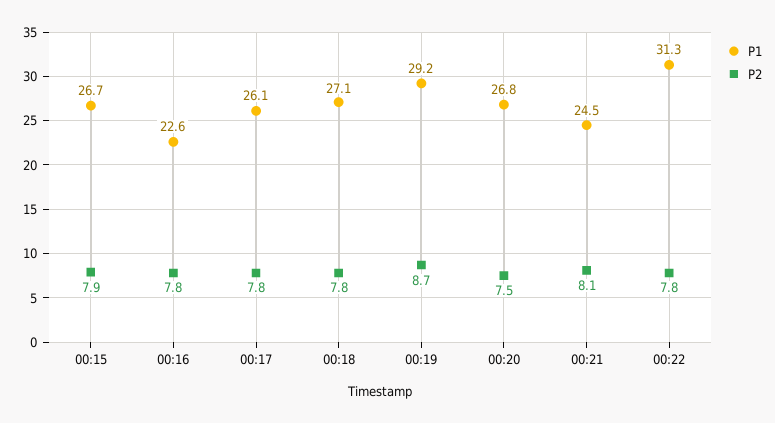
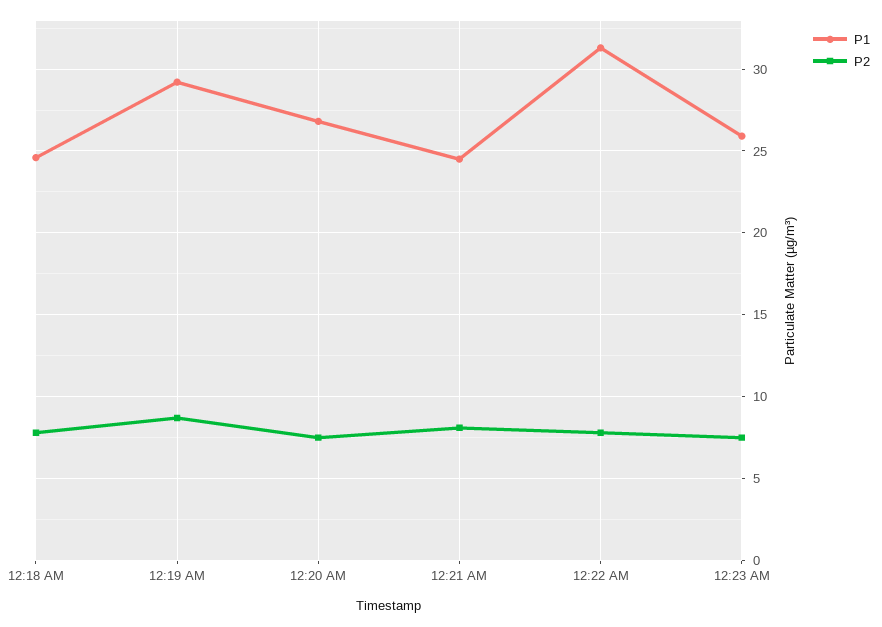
P1, 00:15: 26.7 -> none
P2, 00:15: 7.9 -> none
P1, 00:16: 22.6 -> none
P2, 00:16: 7.8 -> none
P1, 00:17: 26.1 -> none
P2, 00:17: 7.8 -> none
P1, 00:18: 27.1 -> 24.5
P1, 12:23 AM: none -> 26
P2, 12:23 AM: none -> 7.5

